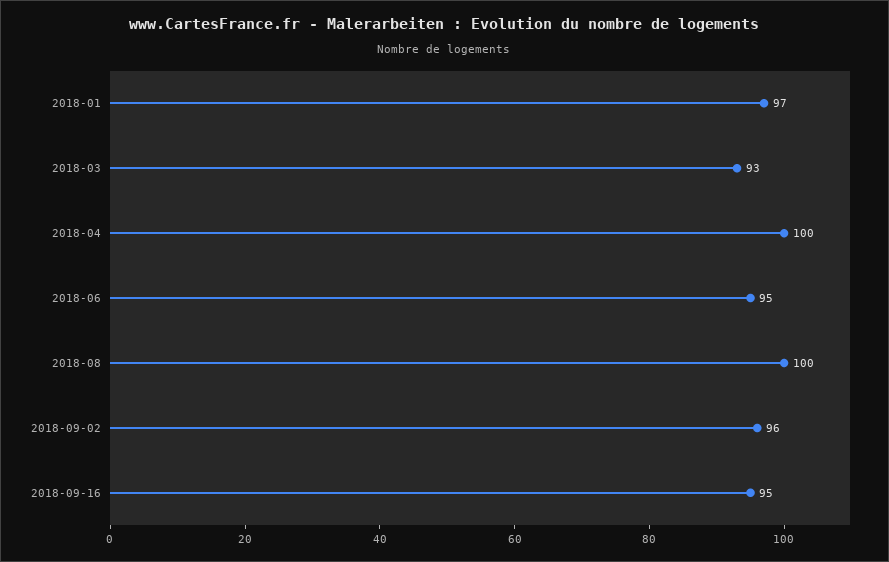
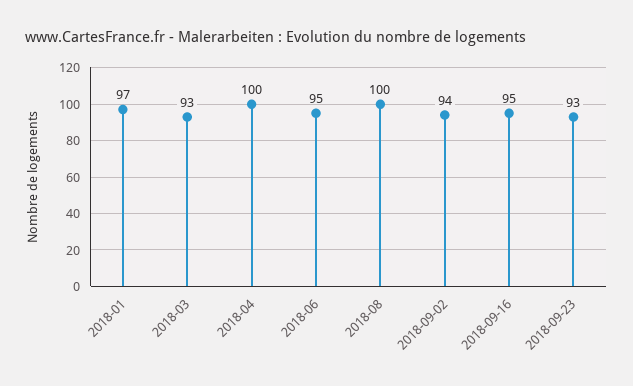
2018-09-02: 96 -> 94
2018-09-23: none -> 93

